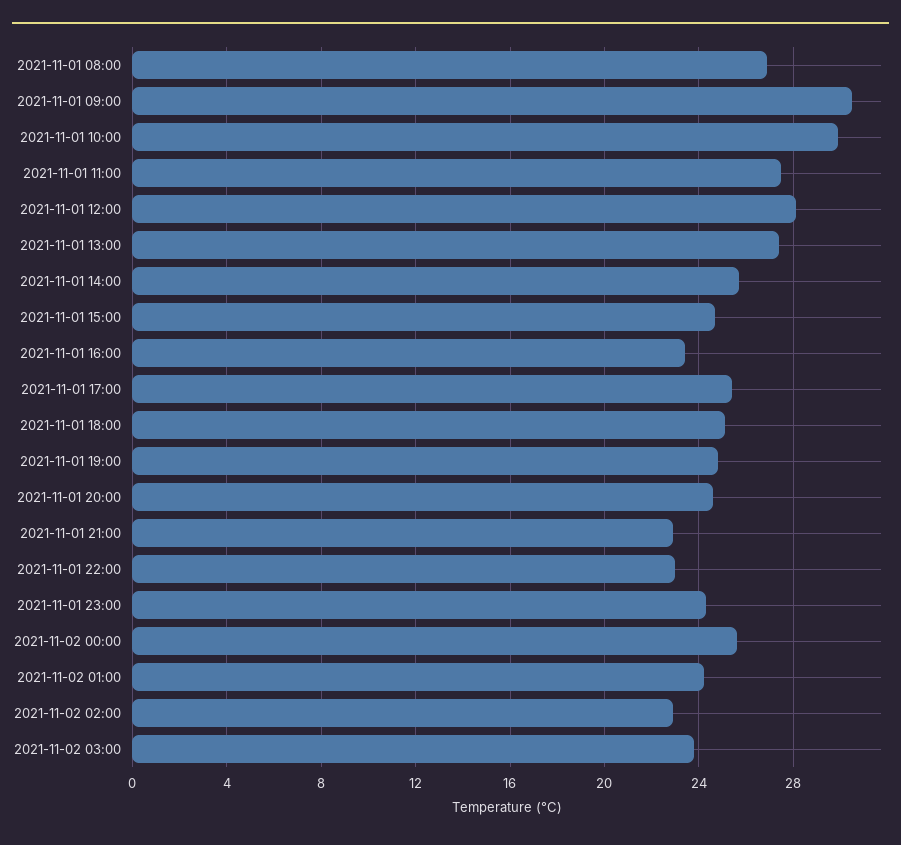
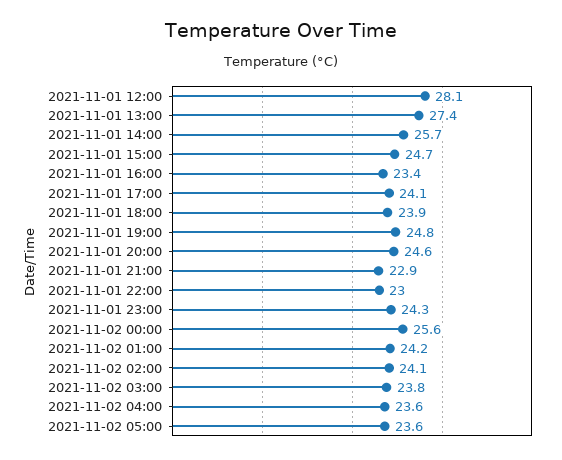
2021-11-01 08:00: 27 -> none
2021-11-01 09:00: 30.5 -> none
2021-11-01 10:00: 30 -> none
2021-11-01 11:00: 27.5 -> none
2021-11-01 17:00: 25.5 -> 24.1
2021-11-01 18:00: 25 -> 23.9
2021-11-02 02:00: 23 -> 24.1
2021-11-02 04:00: none -> 23.6
2021-11-02 05:00: none -> 23.6

